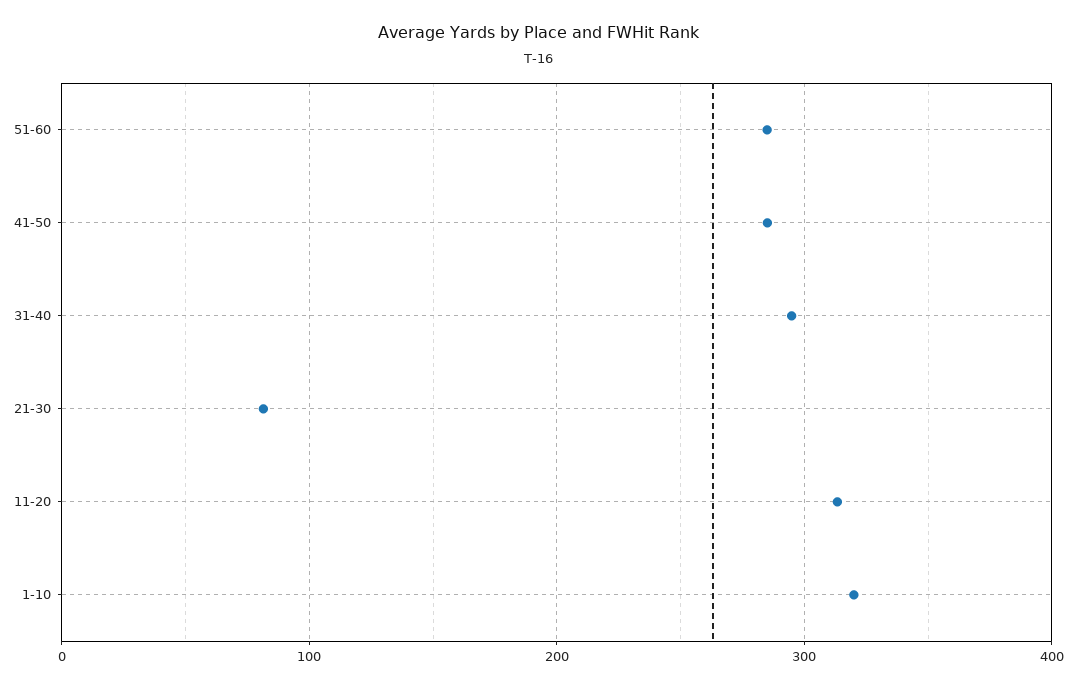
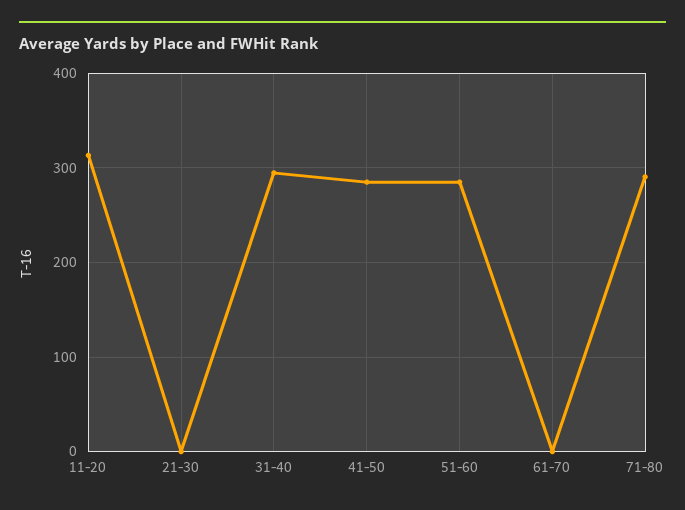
21-30: 80 -> 0
1-10: 320 -> none
61-70: none -> 0
71-80: none -> 290

